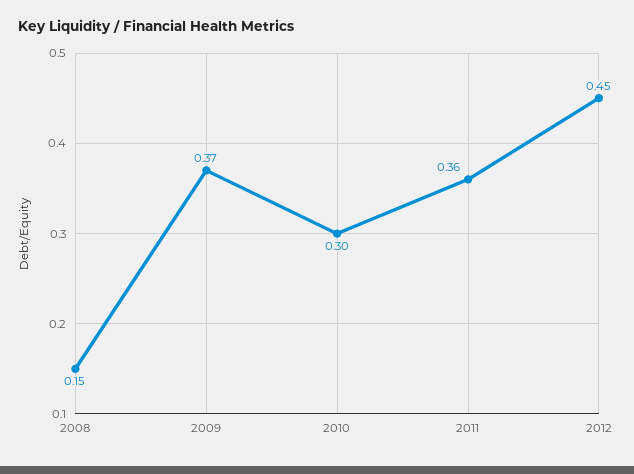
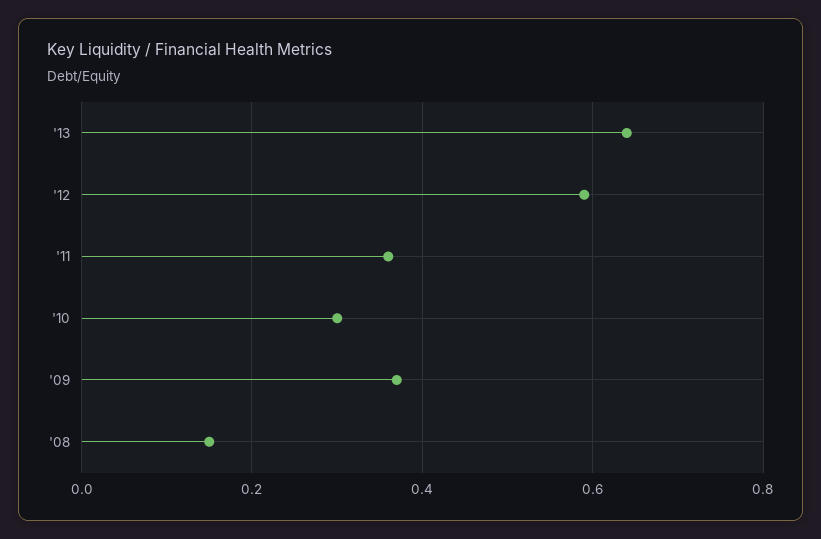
2012: 0.45 -> 0.6
'13: none -> 0.65

